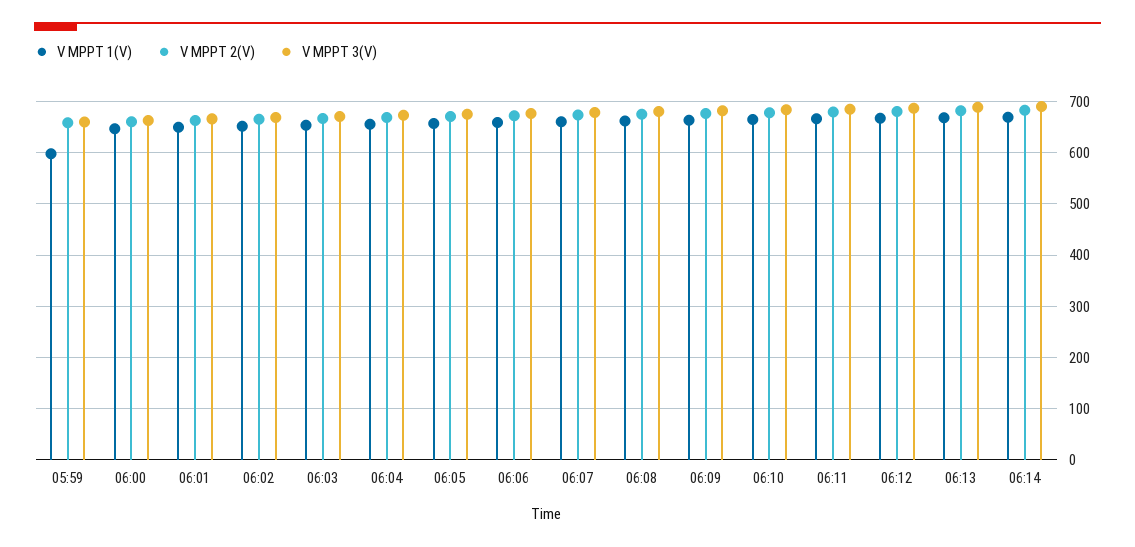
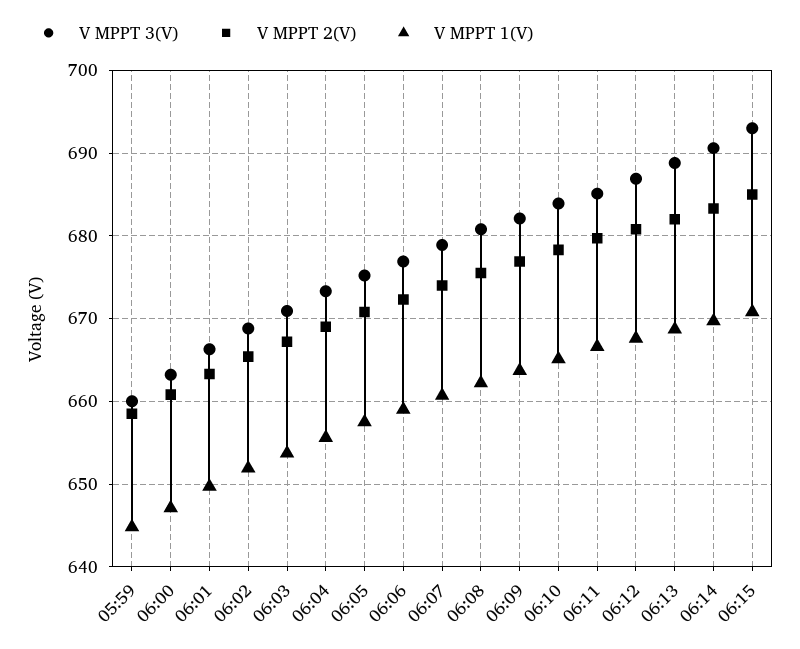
V MPPT 1(V), 05:59: 600 -> 645
V MPPT 3(V), 06:15: none -> 693
V MPPT 2(V), 06:15: none -> 685
V MPPT 1(V), 06:15: none -> 671

